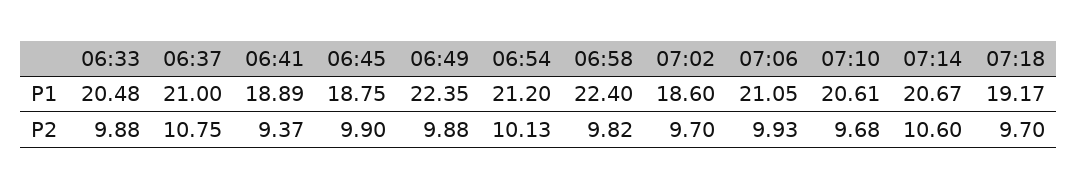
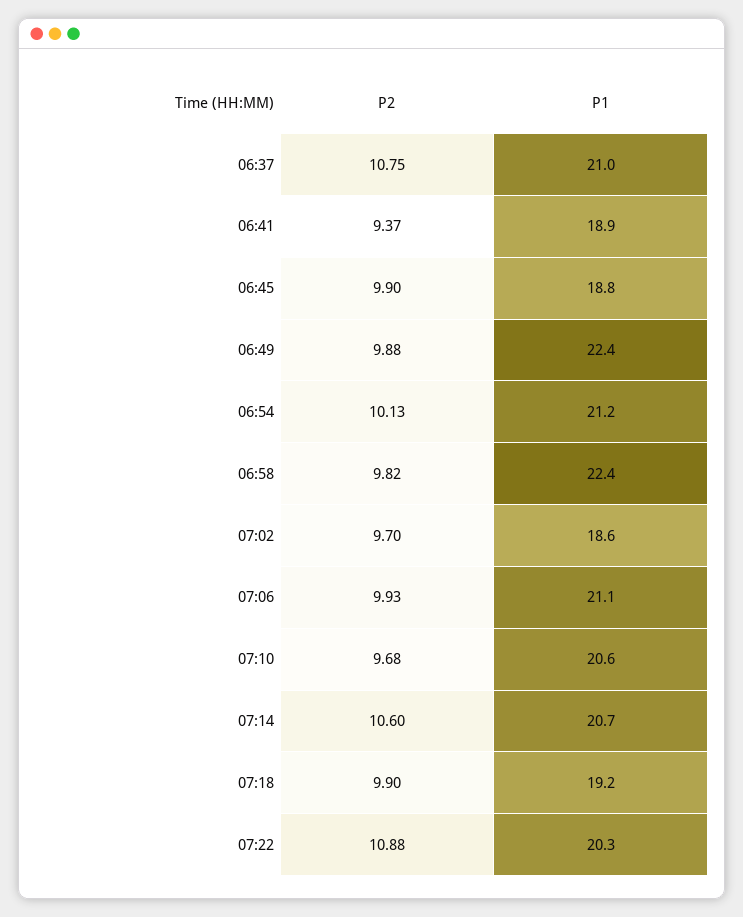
06:33, P1: 20.48 -> none
06:33, P2: 9.88 -> none
07:18, P2: 9.7 -> 9.9
07:22, P2: none -> 10.88
07:22, P1: none -> 20.3

